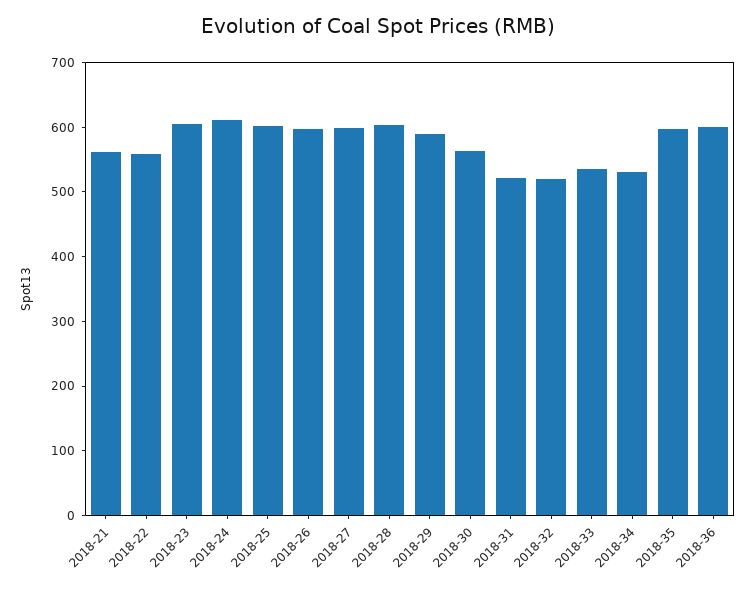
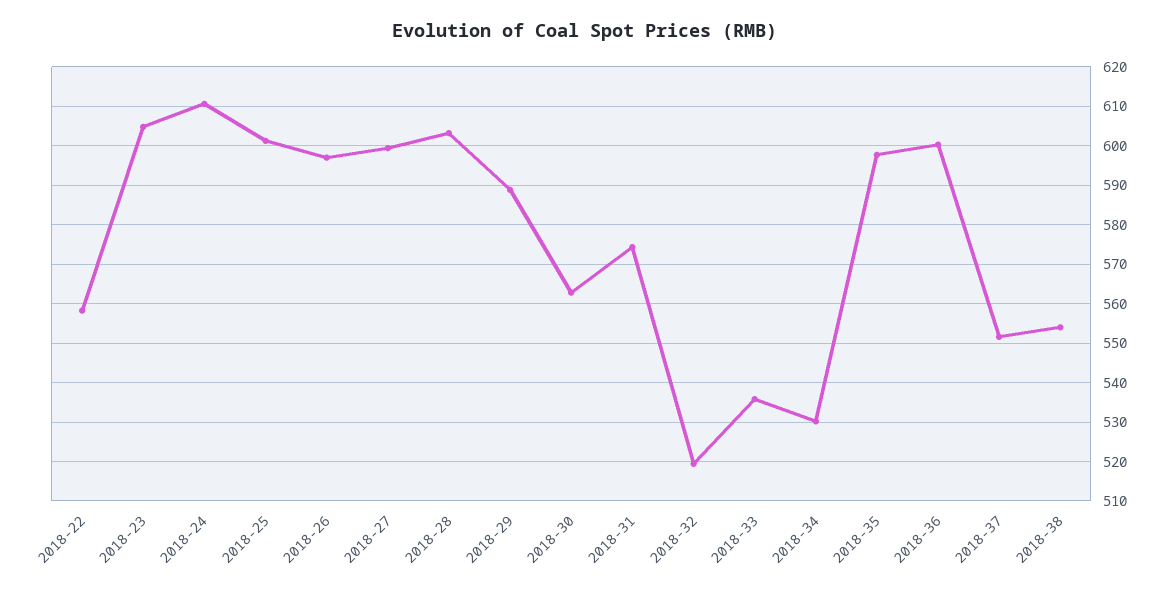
2018-21: 560 -> none
2018-31: 520 -> 574
2018-37: none -> 552
2018-38: none -> 554

